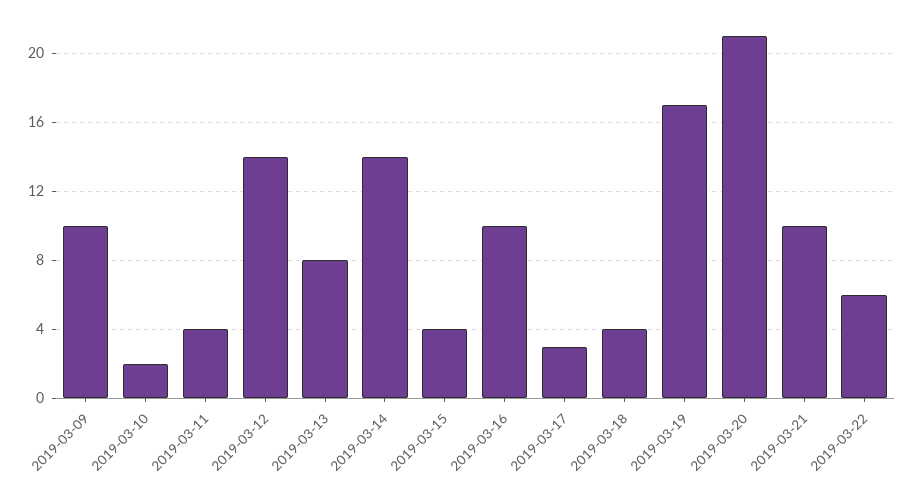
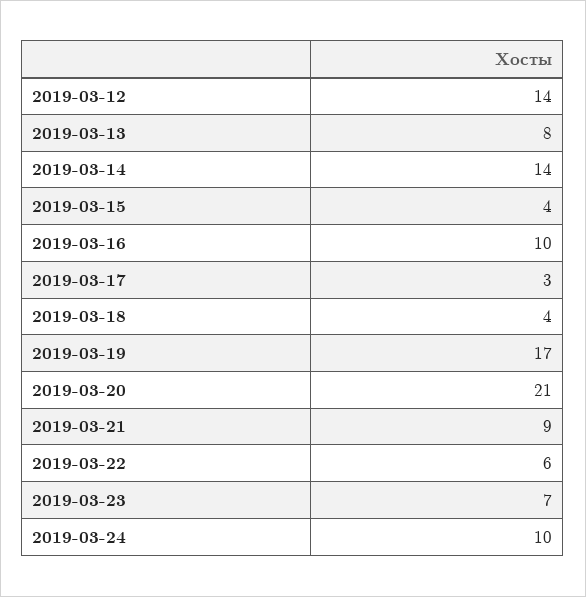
2019-03-09: 10 -> none
2019-03-10: 2 -> none
2019-03-11: 4 -> none
2019-03-21: 10 -> 9
2019-03-23: none -> 7
2019-03-24: none -> 10

